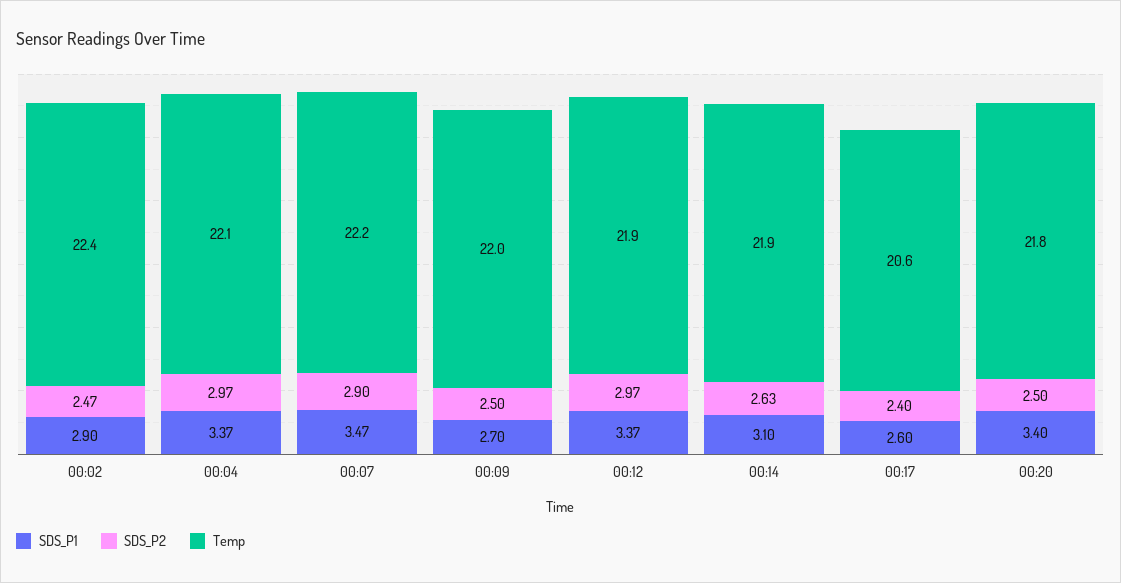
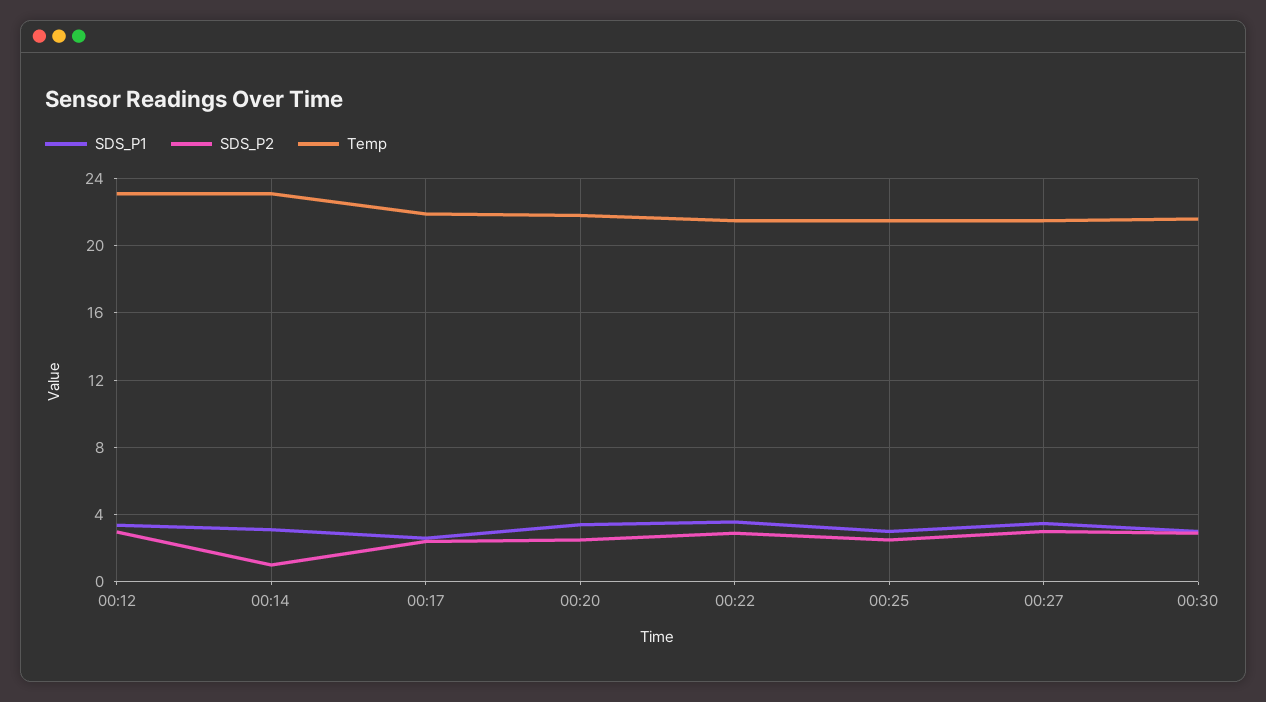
SDS_P1, 00:02: 2.9 -> none
SDS_P2, 00:02: 2.47 -> none
Temp, 00:02: 22.4 -> none
SDS_P1, 00:04: 3.37 -> none
SDS_P2, 00:04: 2.97 -> none
Temp, 00:04: 22.1 -> none
SDS_P1, 00:07: 3.47 -> none
SDS_P2, 00:07: 2.9 -> none
Temp, 00:07: 22.2 -> none
SDS_P1, 00:09: 2.7 -> none
SDS_P2, 00:09: 2.5 -> none
Temp, 00:09: 22 -> none
Temp, 00:12: 21.9 -> 23
SDS_P2, 00:14: 2.63 -> 1
Temp, 00:14: 21.9 -> 23
Temp, 00:17: 20.6 -> 22
SDS_P1, 00:22: none -> 3.5
SDS_P2, 00:22: none -> 3
Temp, 00:22: none -> 21.5
SDS_P1, 00:25: none -> 3
SDS_P2, 00:25: none -> 2.5
Temp, 00:25: none -> 21.5
SDS_P1, 00:27: none -> 3.5
SDS_P2, 00:27: none -> 3
Temp, 00:27: none -> 21.5
SDS_P1, 00:30: none -> 3
SDS_P2, 00:30: none -> 3
Temp, 00:30: none -> 21.5

